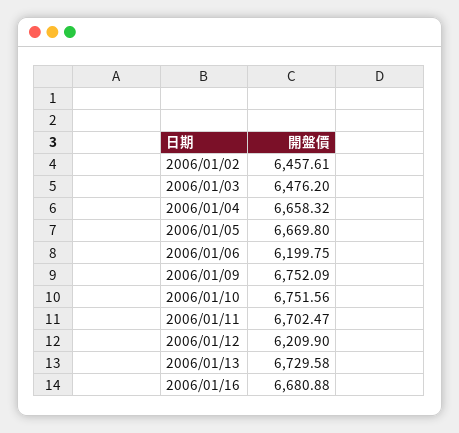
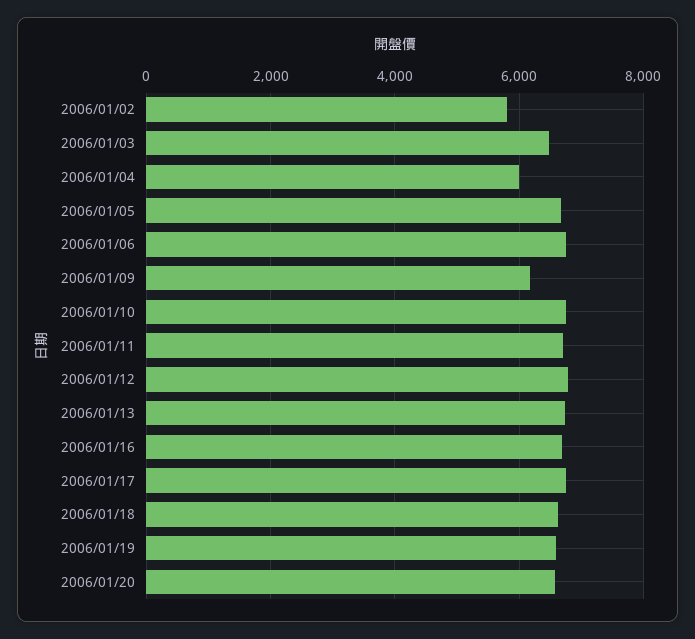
2006/01/02: 6457.61 -> 5800
2006/01/04: 6658.32 -> 6000
2006/01/06: 6199.75 -> 6800
2006/01/09: 6752.09 -> 6200
2006/01/12: 6209.9 -> 6800
2006/01/17: none -> 6800
2006/01/18: none -> 6600
2006/01/19: none -> 6600
2006/01/20: none -> 6600

